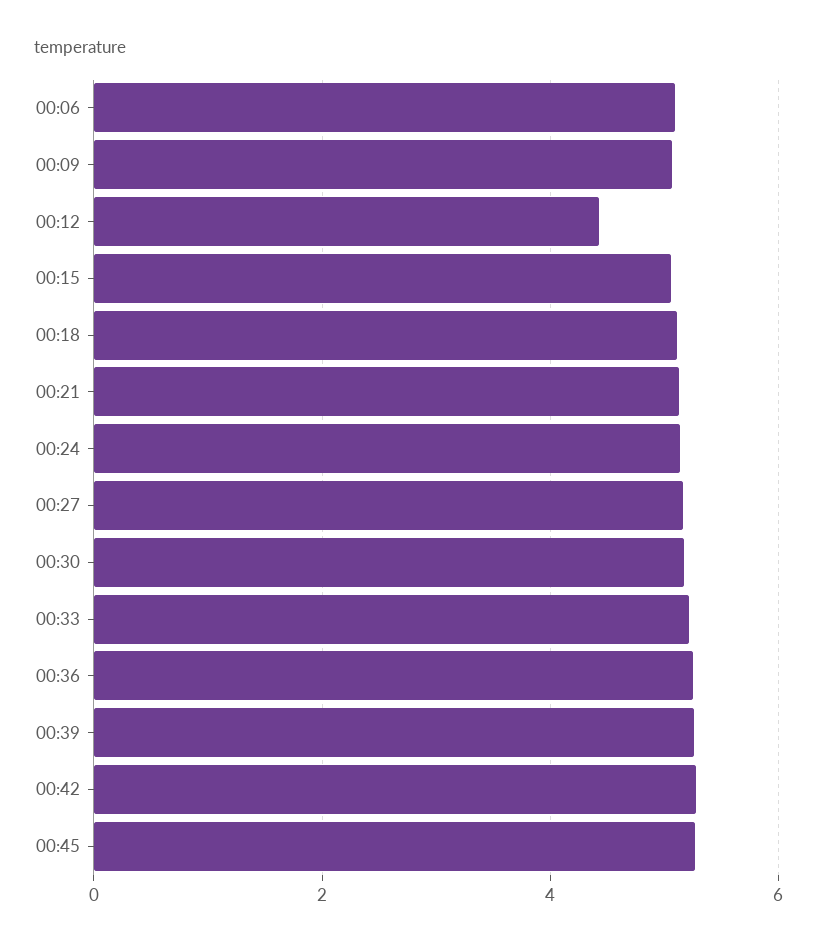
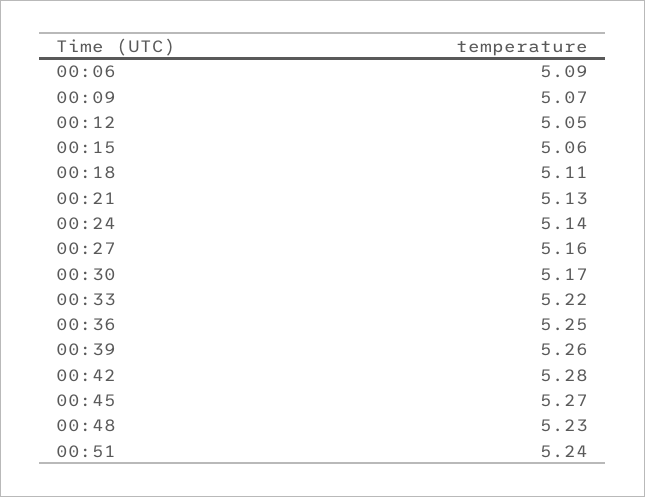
00:12: 4.4 -> 5.05
00:48: none -> 5.23
00:51: none -> 5.24

